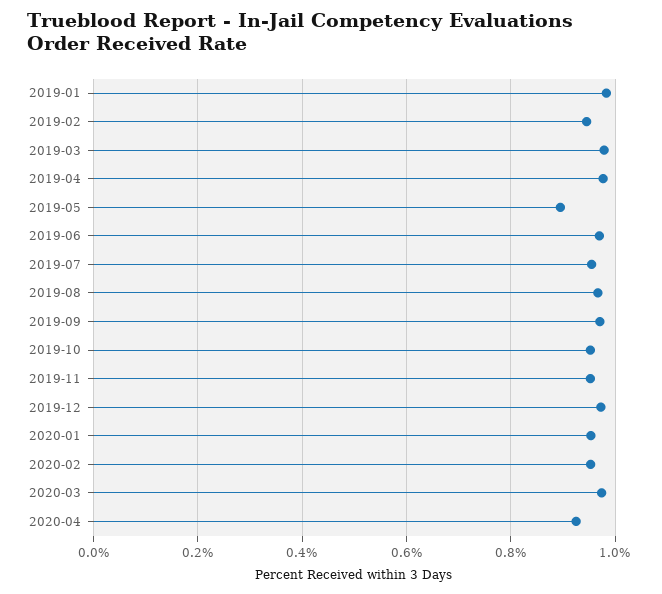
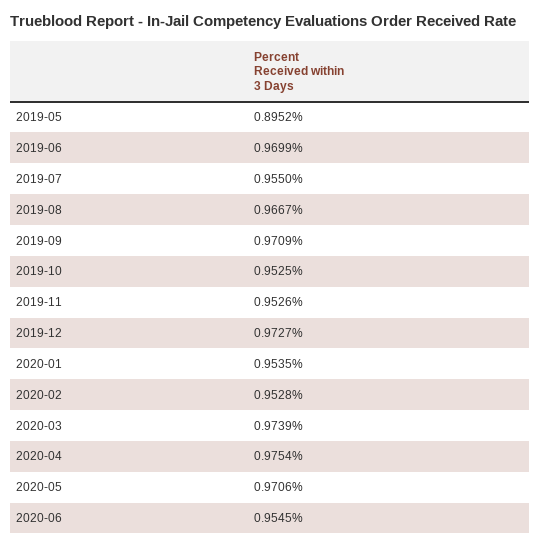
2019-01: 0.98 -> none
2019-02: 0.94 -> none
2019-03: 0.98 -> none
2019-04: 0.98 -> none
2020-04: 0.92 -> 0.9754
2020-05: none -> 0.9706
2020-06: none -> 0.9545

